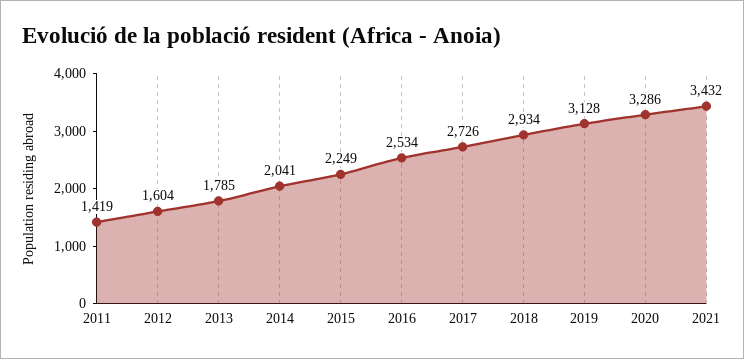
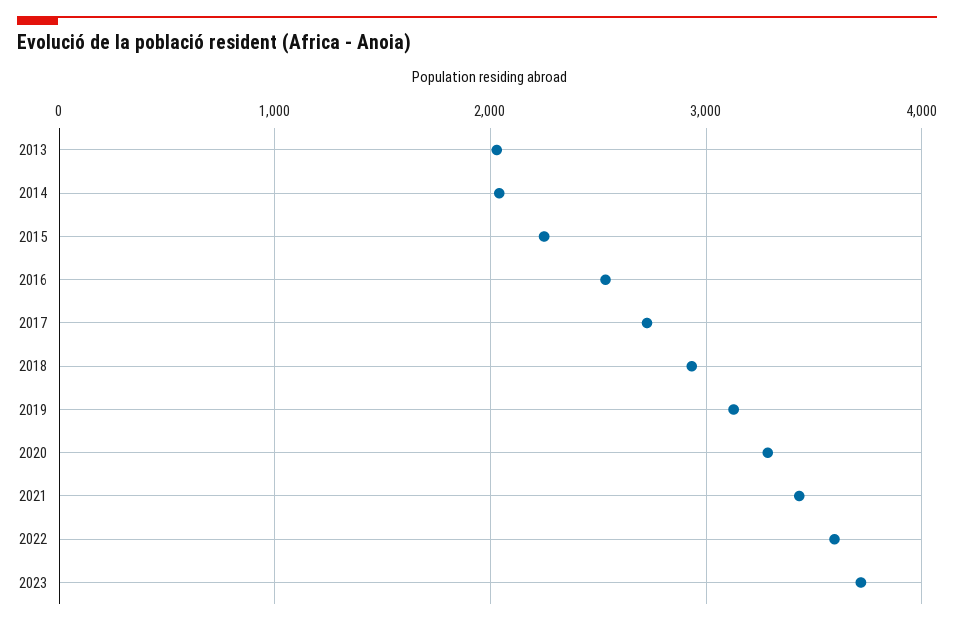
2011: 1419 -> none
2012: 1604 -> none
2013: 1785 -> 2000
2022: none -> 3600
2023: none -> 3700

